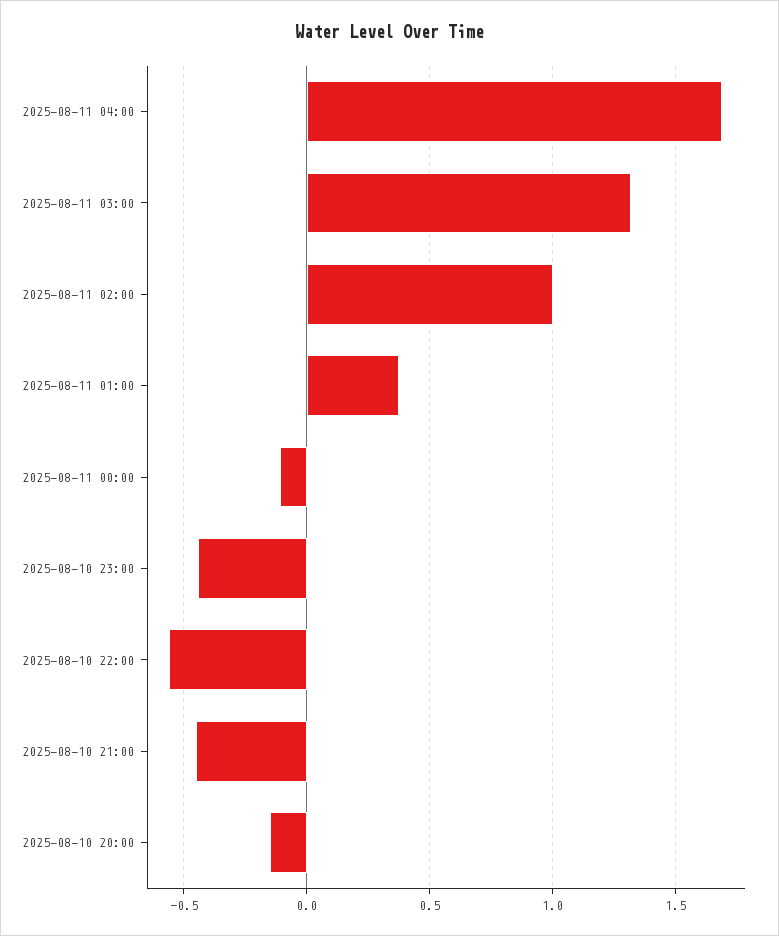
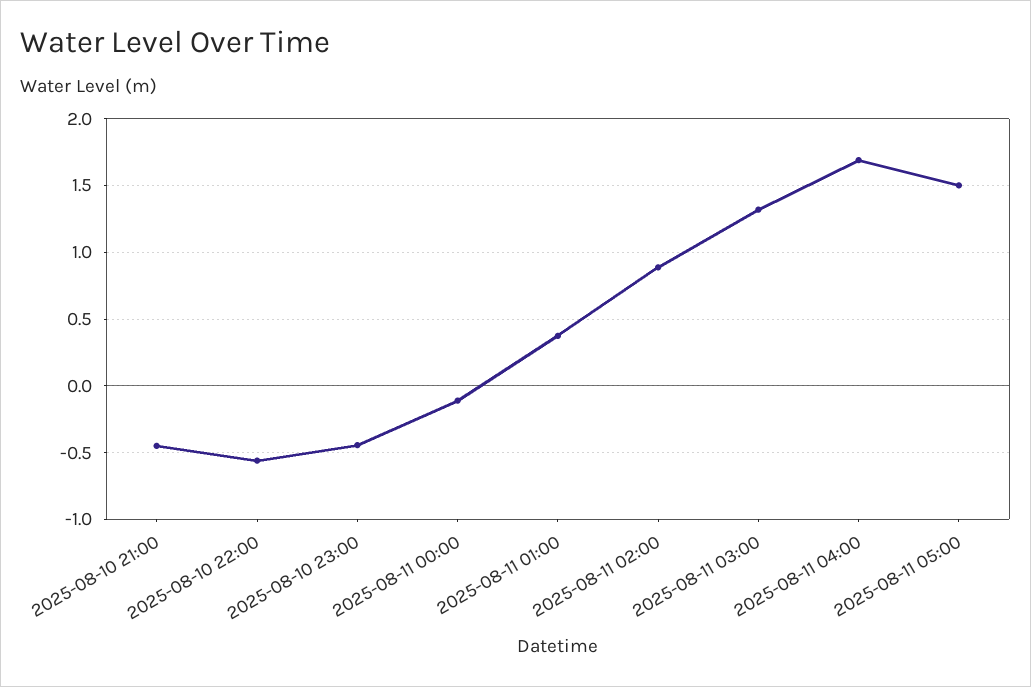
2025-08-11 02:00: 1 -> 0.9
2025-08-10 20:00: -0.15 -> none
2025-08-11 05:00: none -> 1.5

